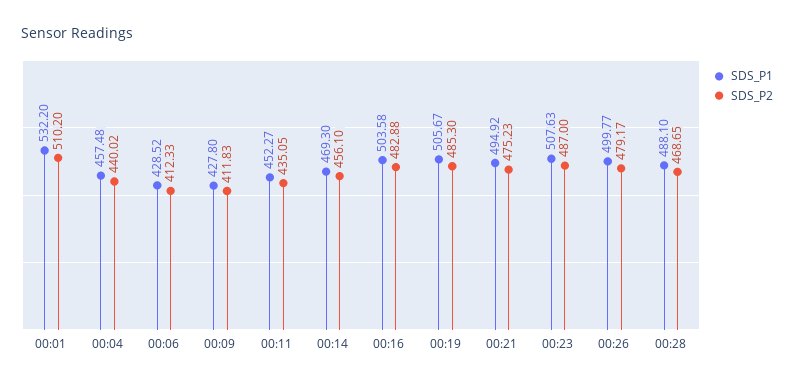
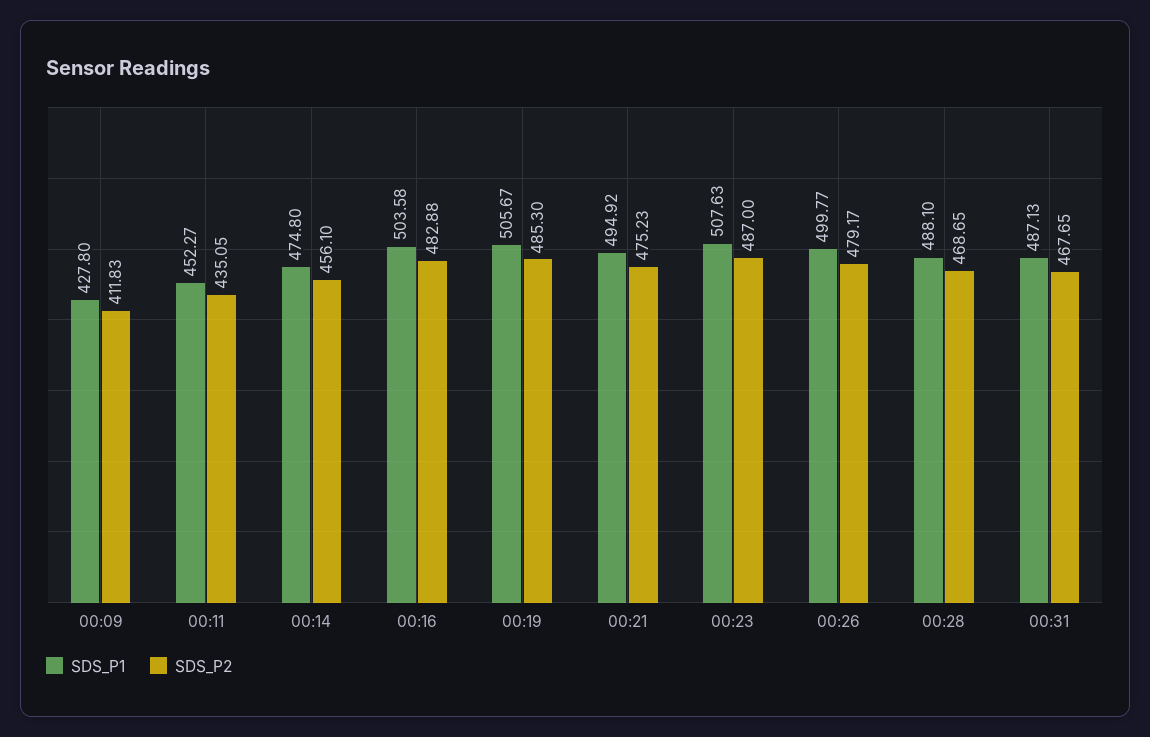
SDS_P1, 00:01: 532.2 -> none
SDS_P2, 00:01: 510.2 -> none
SDS_P1, 00:04: 457.48 -> none
SDS_P2, 00:04: 440.02 -> none
SDS_P1, 00:06: 428.52 -> none
SDS_P2, 00:06: 412.33 -> none
SDS_P1, 00:14: 469.3 -> 474.8
SDS_P1, 00:31: none -> 487.13
SDS_P2, 00:31: none -> 467.65

